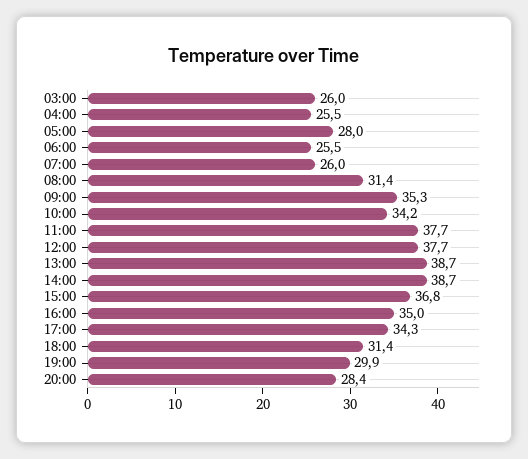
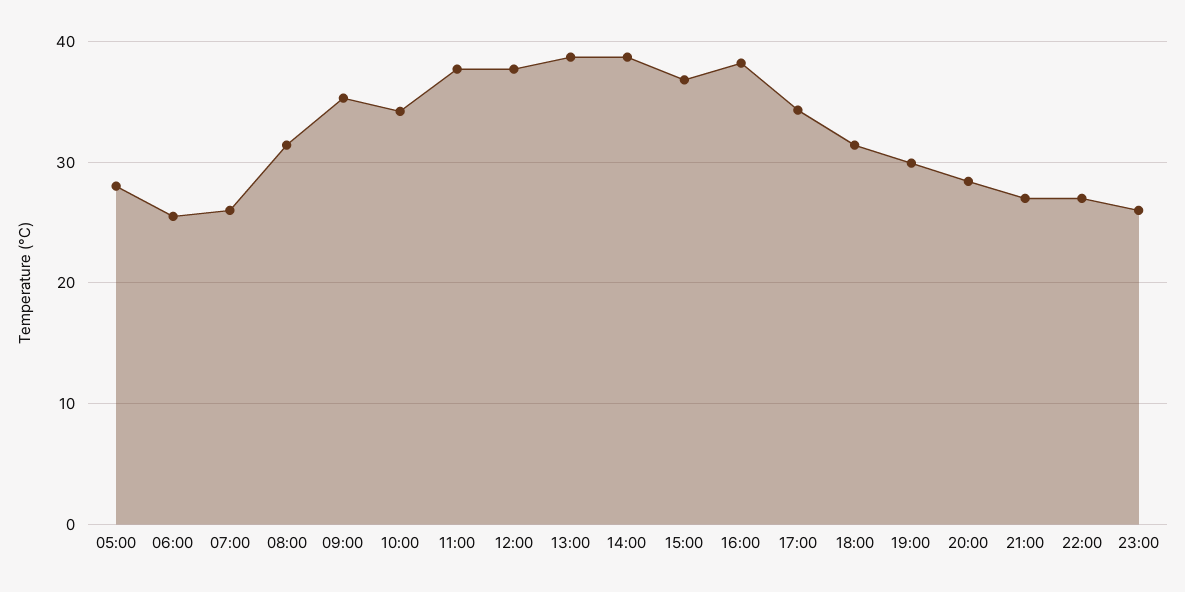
03:00: 26 -> none
04:00: 25.5 -> none
16:00: 35 -> 38
21:00: none -> 27
22:00: none -> 27
23:00: none -> 26

